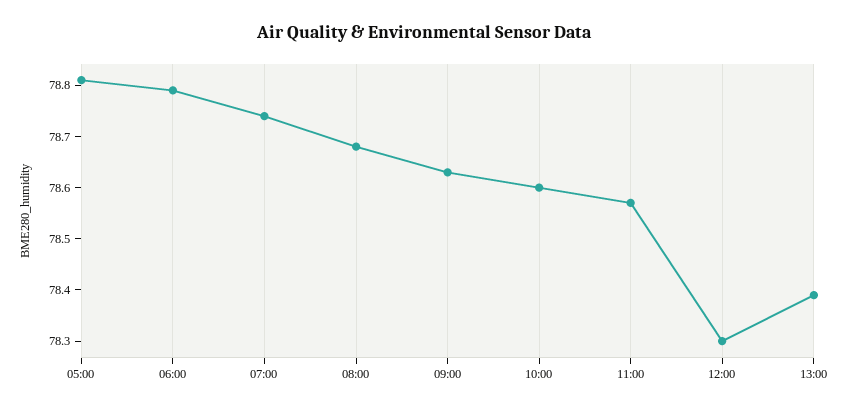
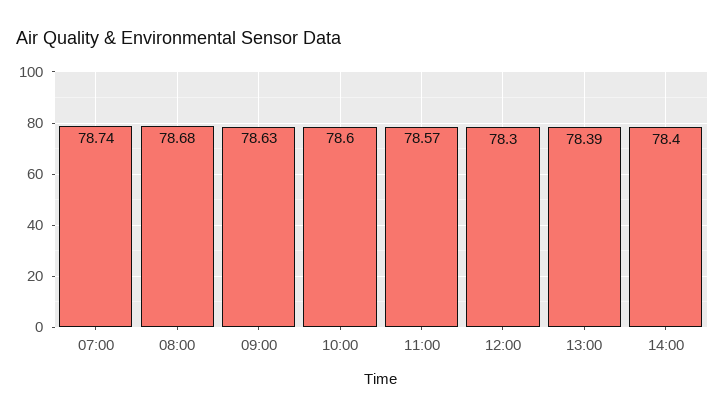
05:00: 78.8 -> none
06:00: 78.8 -> none
14:00: none -> 78.4

